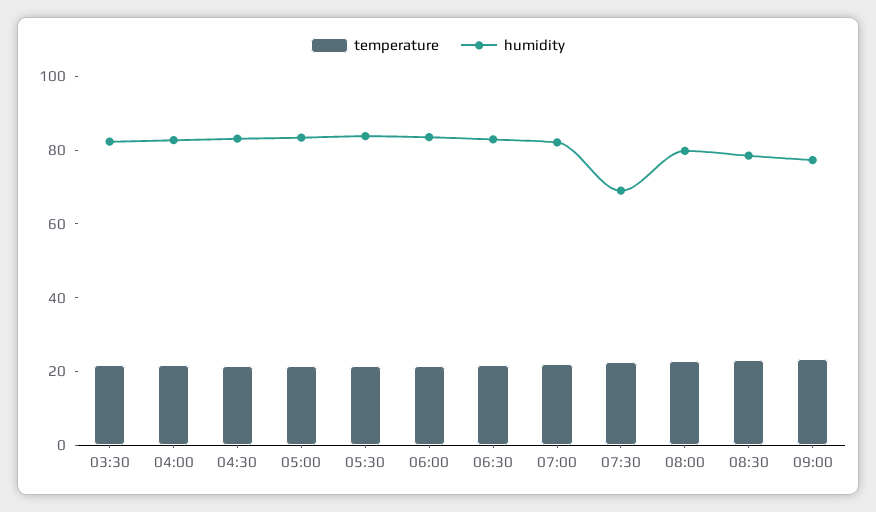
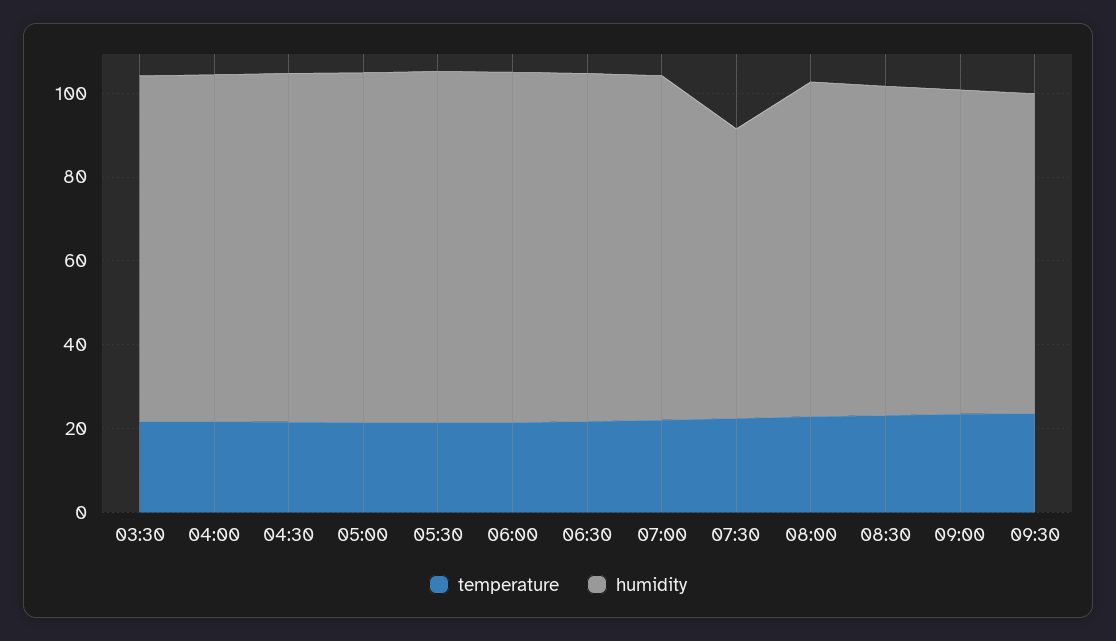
temperature, 09:30: none -> 25
humidity, 09:30: none -> 75

